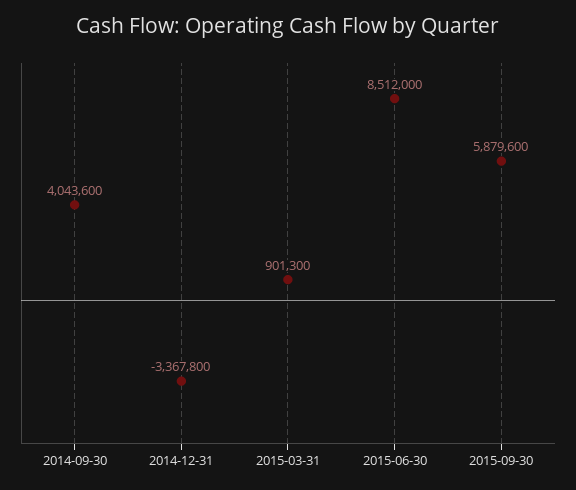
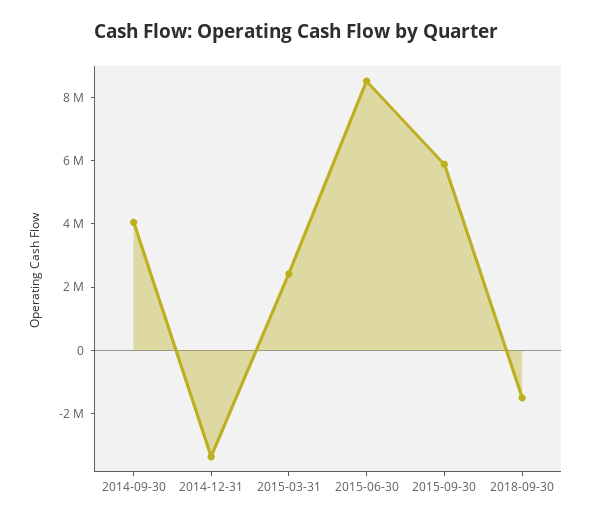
2015-03-31: 901300 -> 2500000
2018-09-30: none -> -1500000

